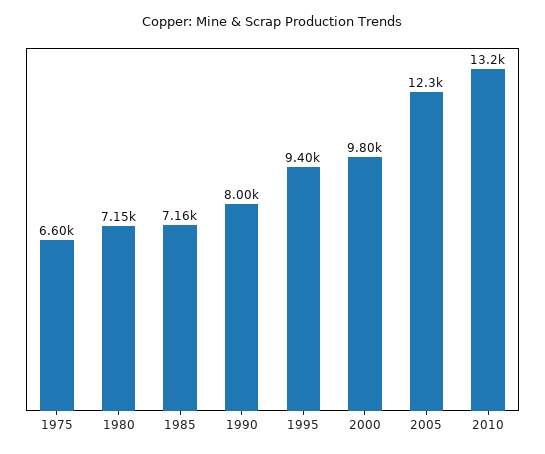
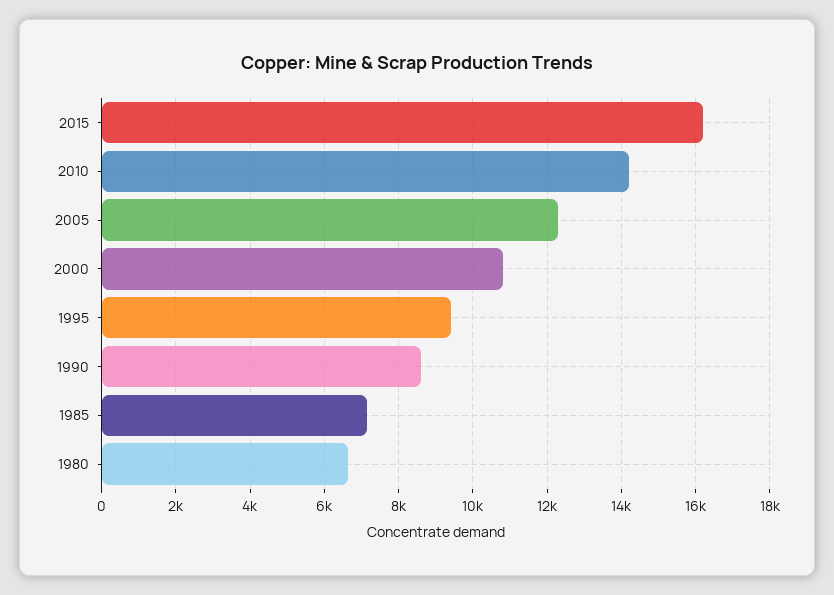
1975: 6600 -> none
1980: 7150 -> 6600
1990: 8000 -> 8600
2000: 9800 -> 10800
2010: 13200 -> 14200
2015: none -> 16200

